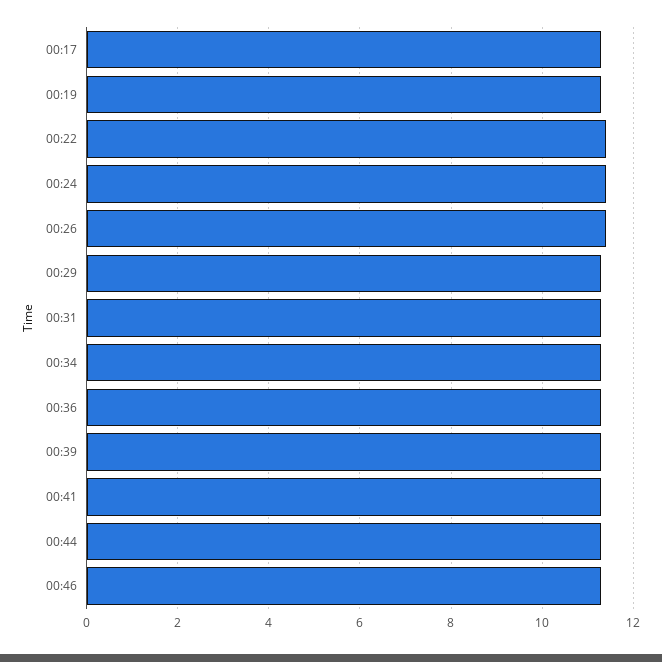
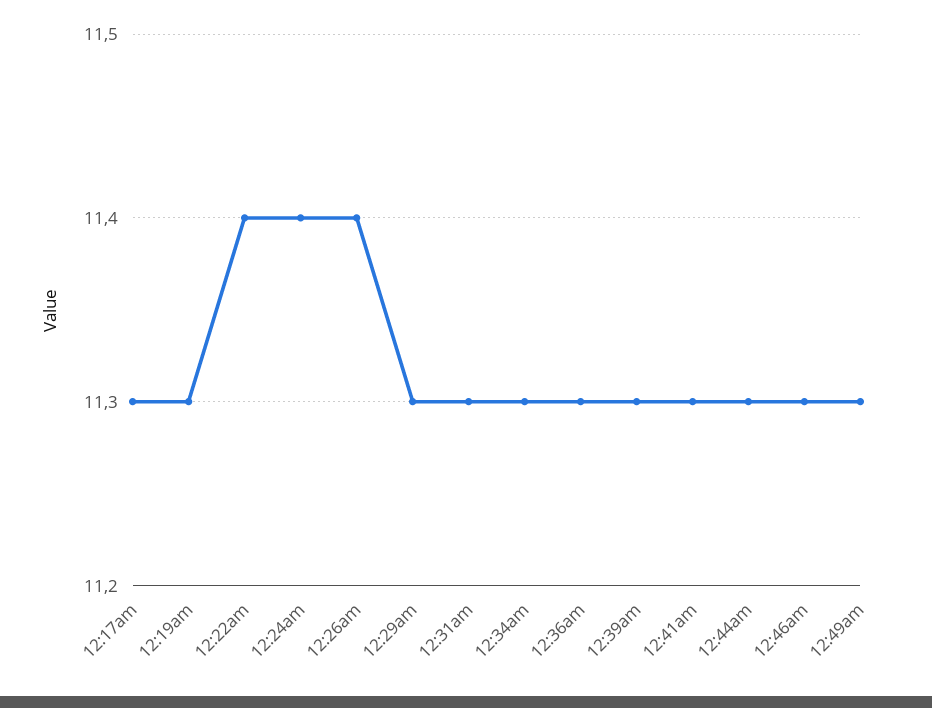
12:49am: none -> 11.3

